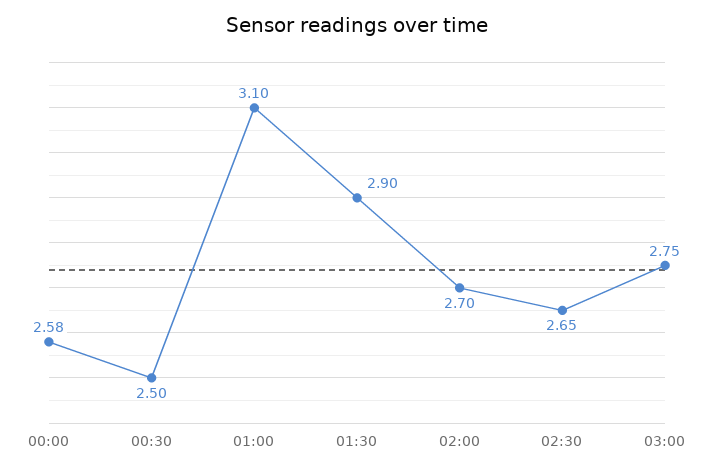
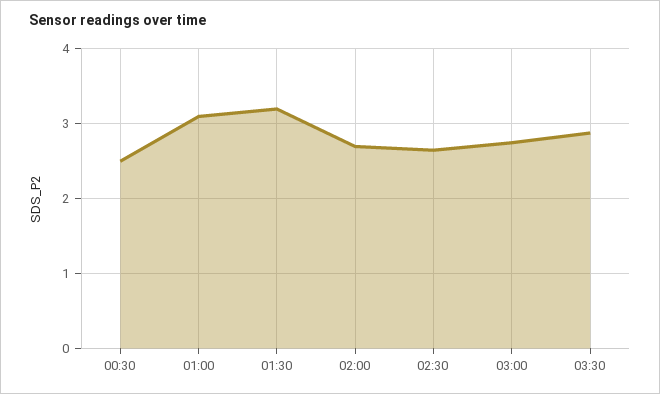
00:00: 2.58 -> none
01:30: 2.9 -> 3.2
03:30: none -> 2.9

